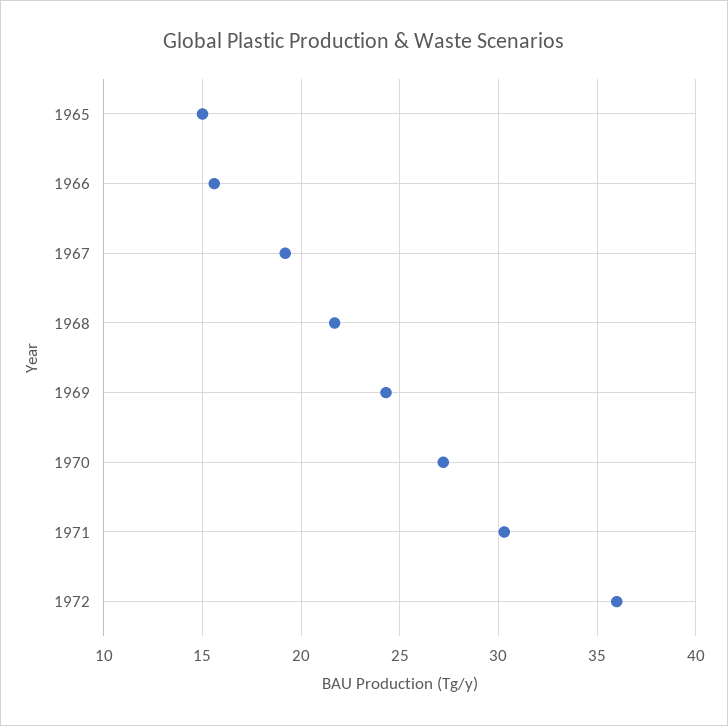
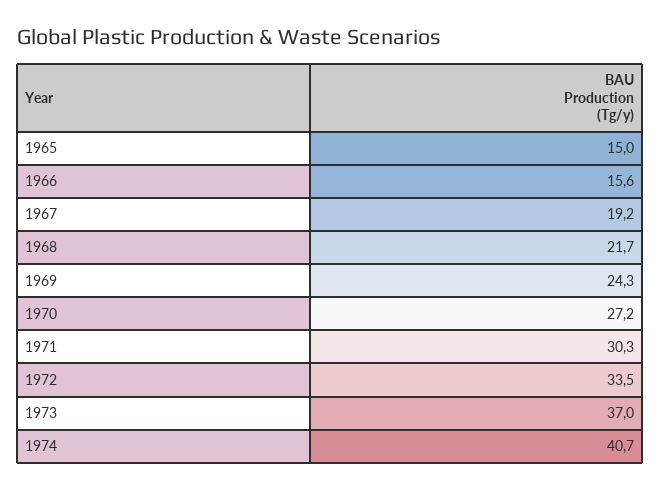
1972: 36 -> 33.5
1973: none -> 37
1974: none -> 40.7

